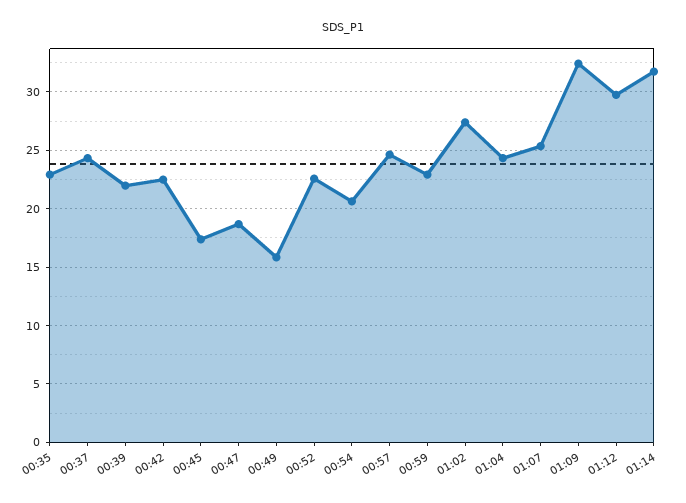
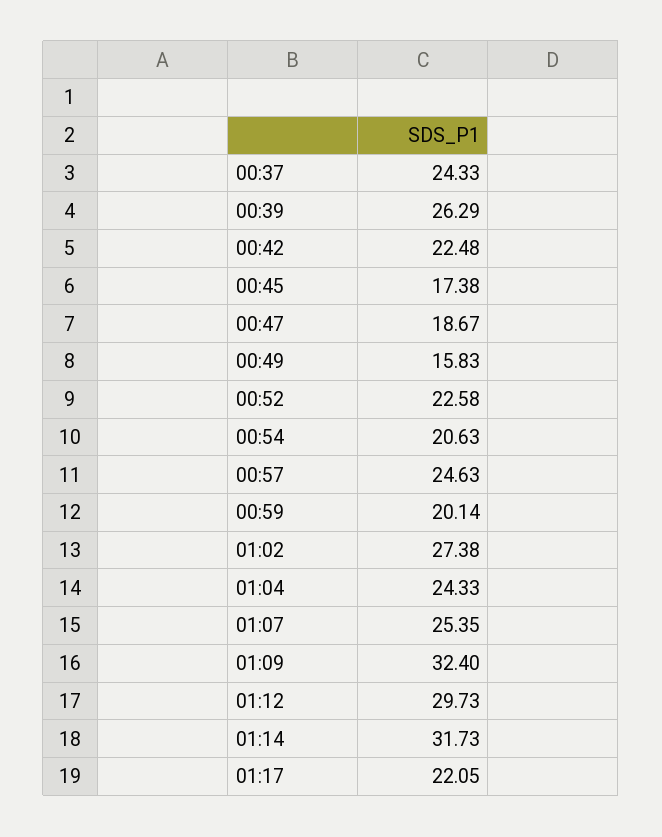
00:35: 23 -> none
00:39: 22 -> 26.29
00:59: 23 -> 20.14
01:17: none -> 22.05

